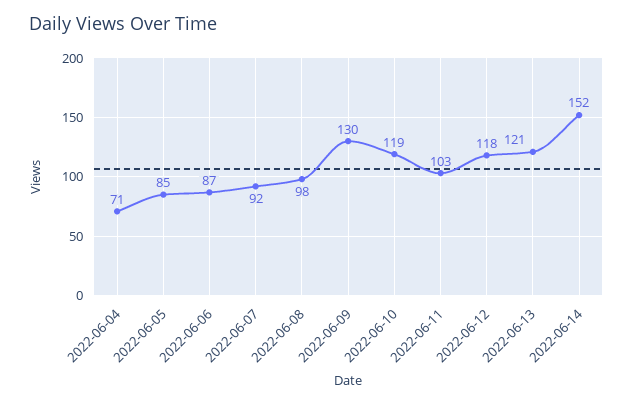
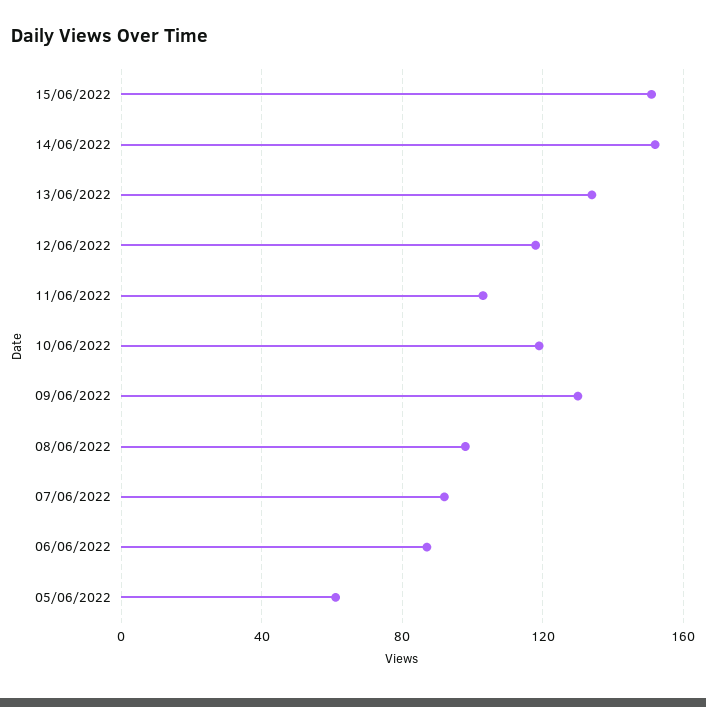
2022-06-04: 71 -> none
2022-06-05: 85 -> 60
2022-06-13: 121 -> 135
15/06/2022: none -> 150

